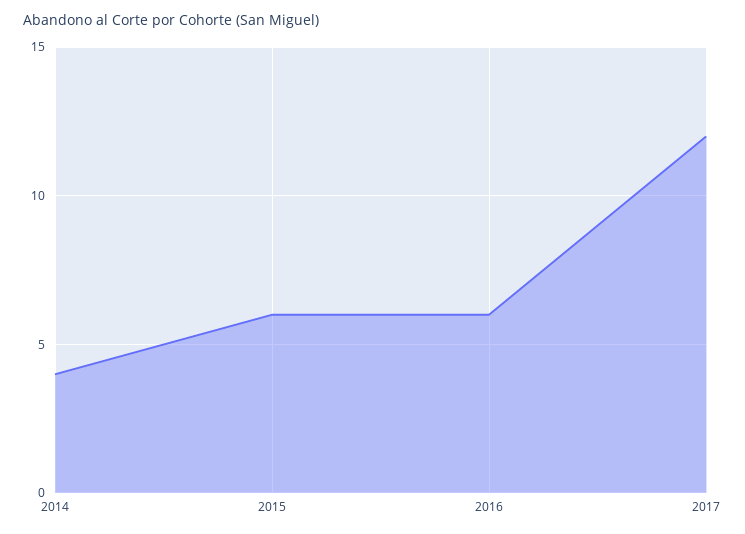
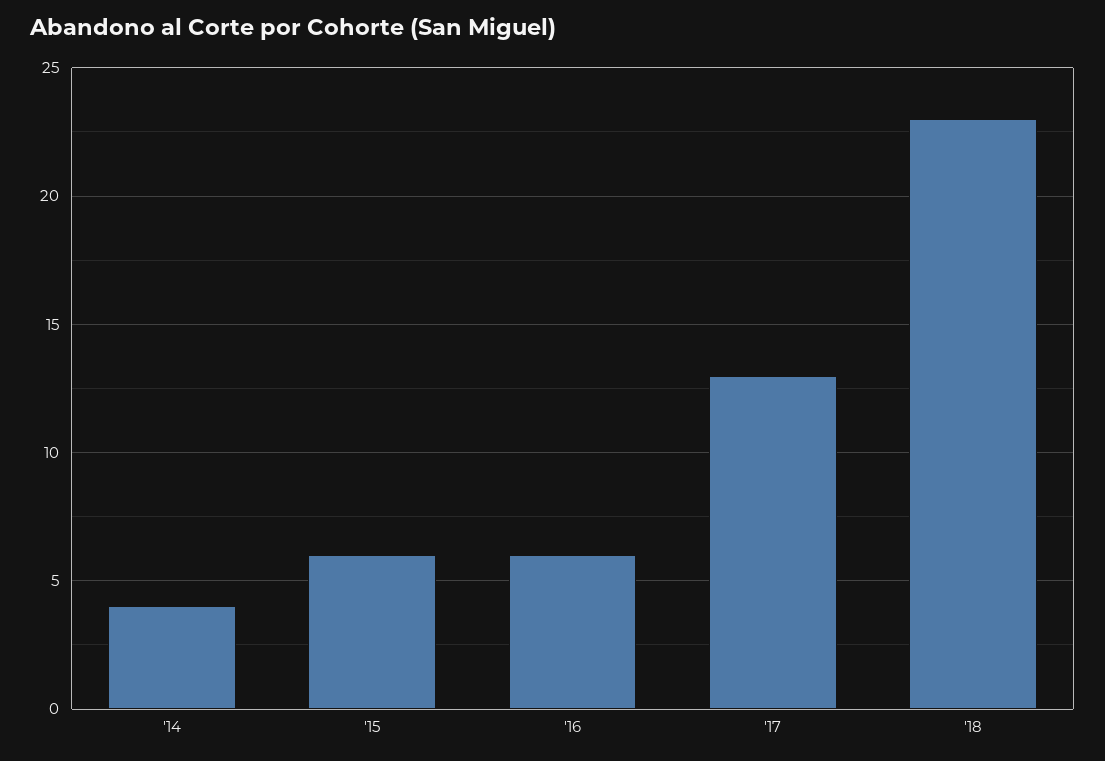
2017: 12 -> 13
'18: none -> 23

